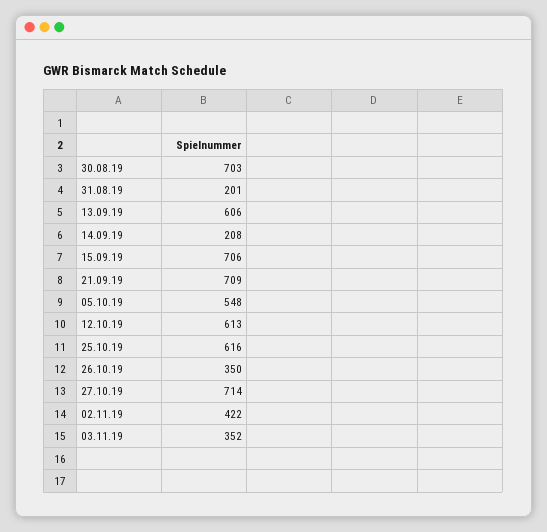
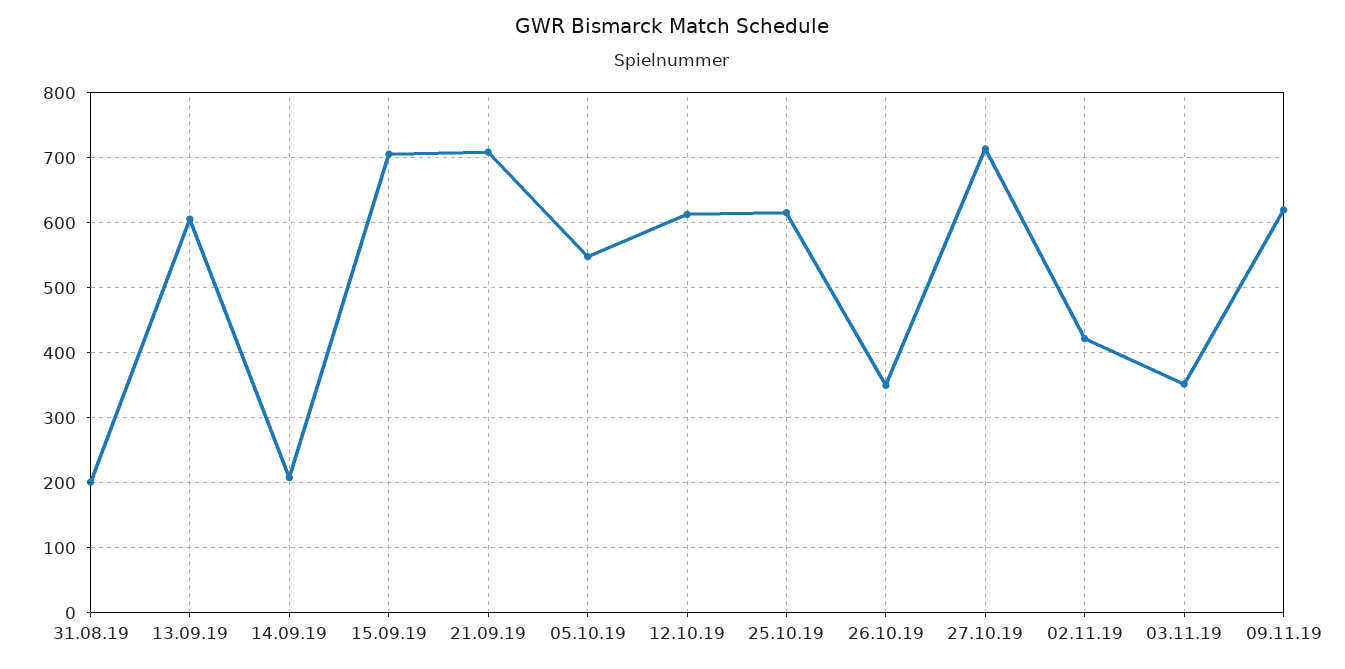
30.08.19: 703 -> none
09.11.19: none -> 620

